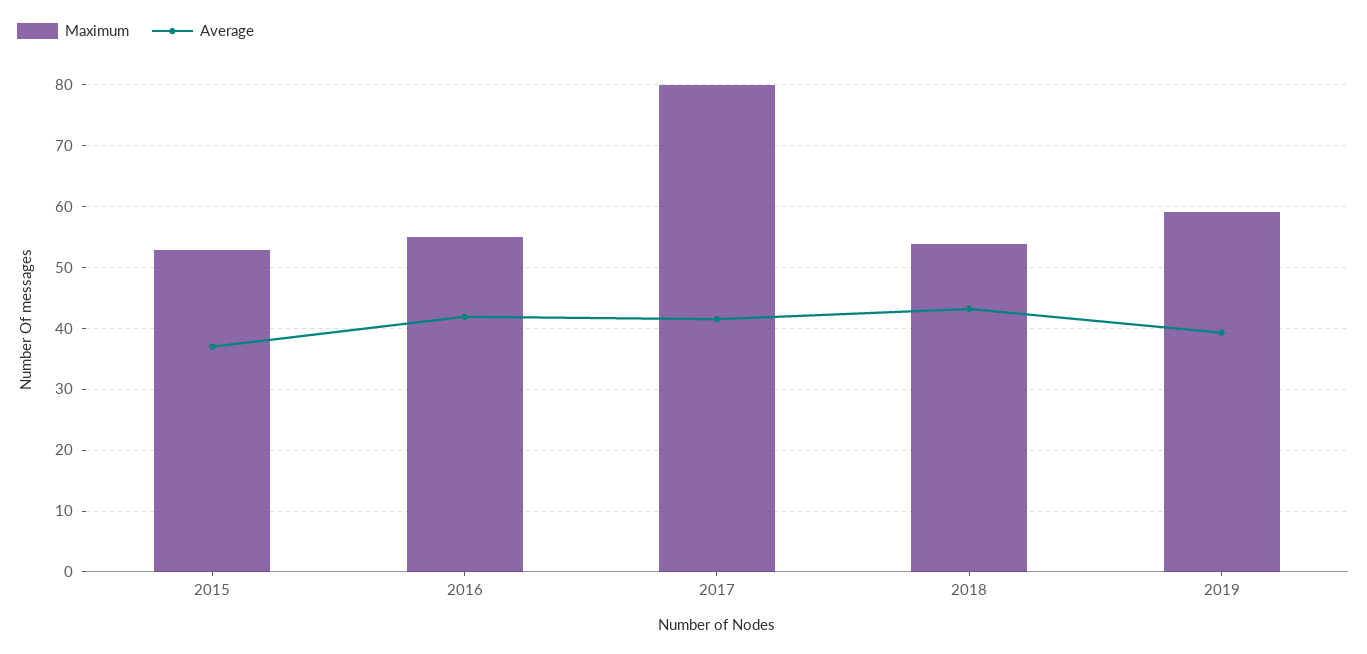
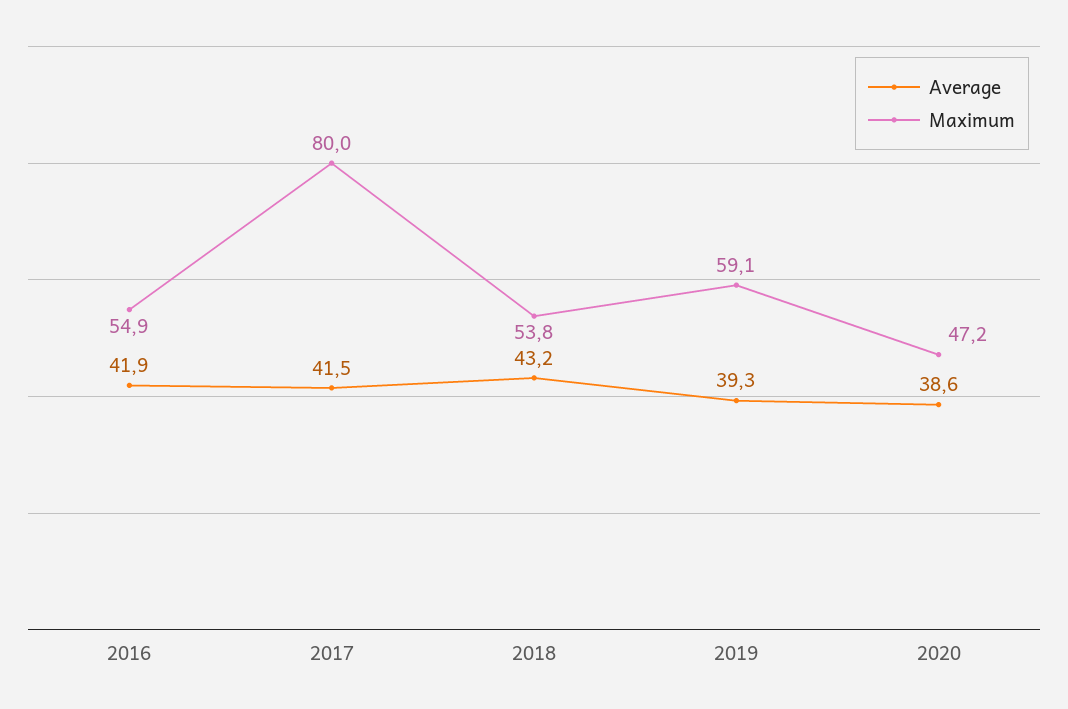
Maximum, 2015: 53 -> none
Average, 2015: 37 -> none
Average, 2020: none -> 38.6
Maximum, 2020: none -> 47.2

